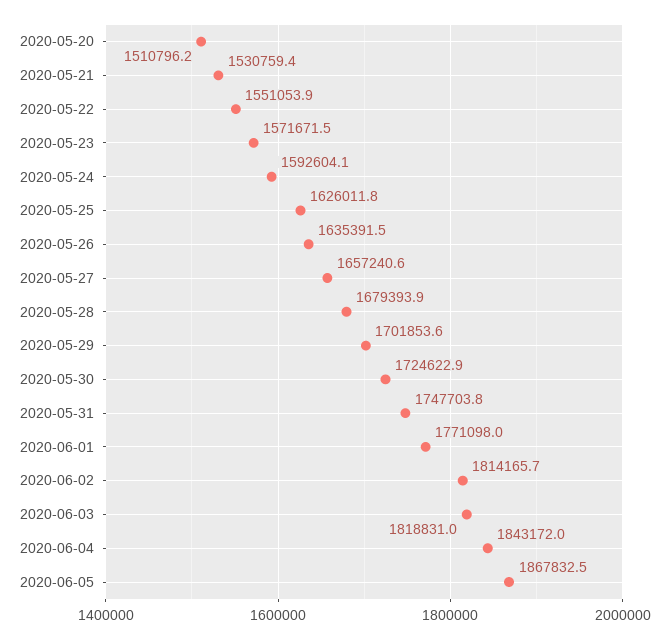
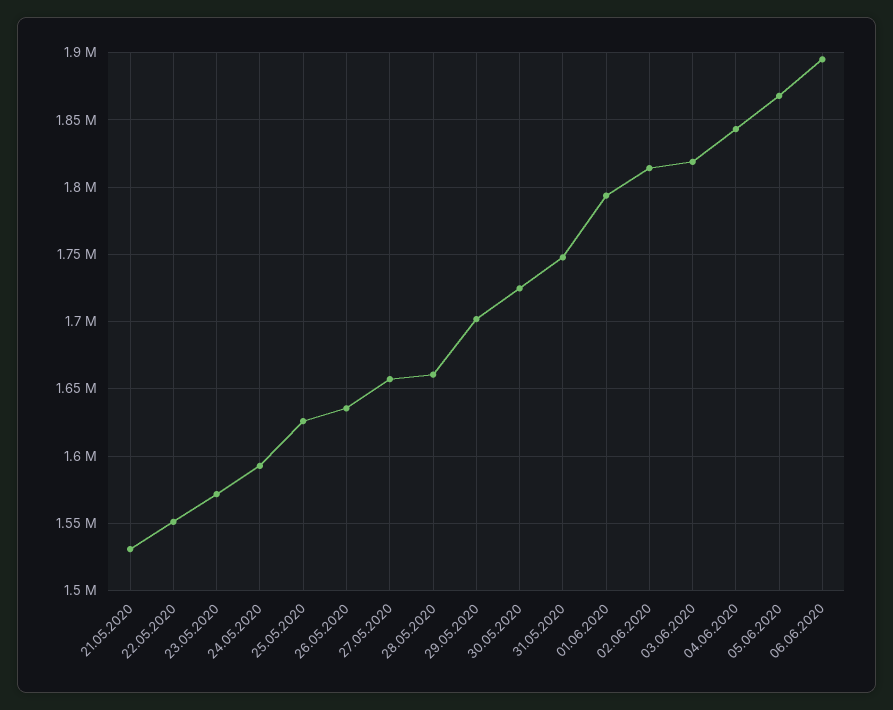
2020-05-20: 1510796.2 -> none
2020-05-28: 1679393.9 -> 1660000
2020-06-01: 1771098 -> 1795000
06.06.2020: none -> 1895000

